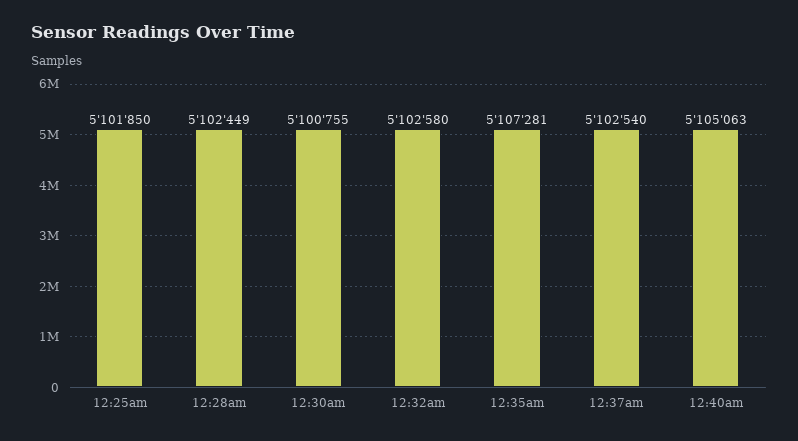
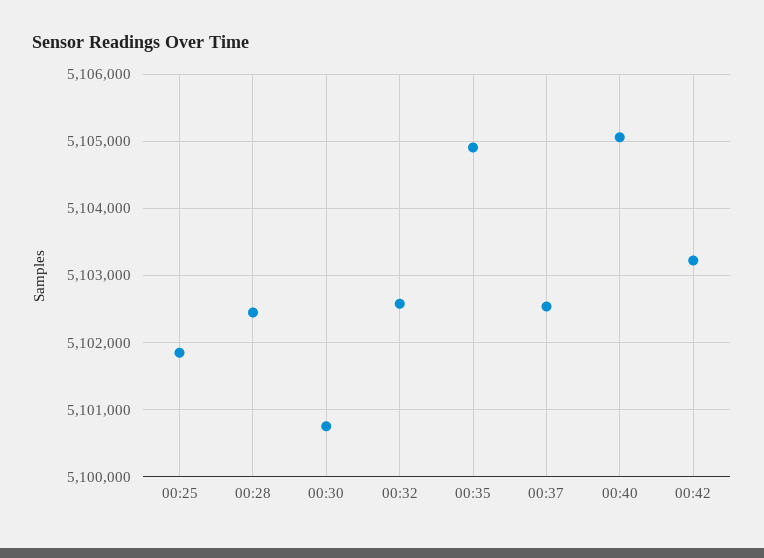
12:35am: 5107281 -> 5104900
00:42: none -> 5103200

